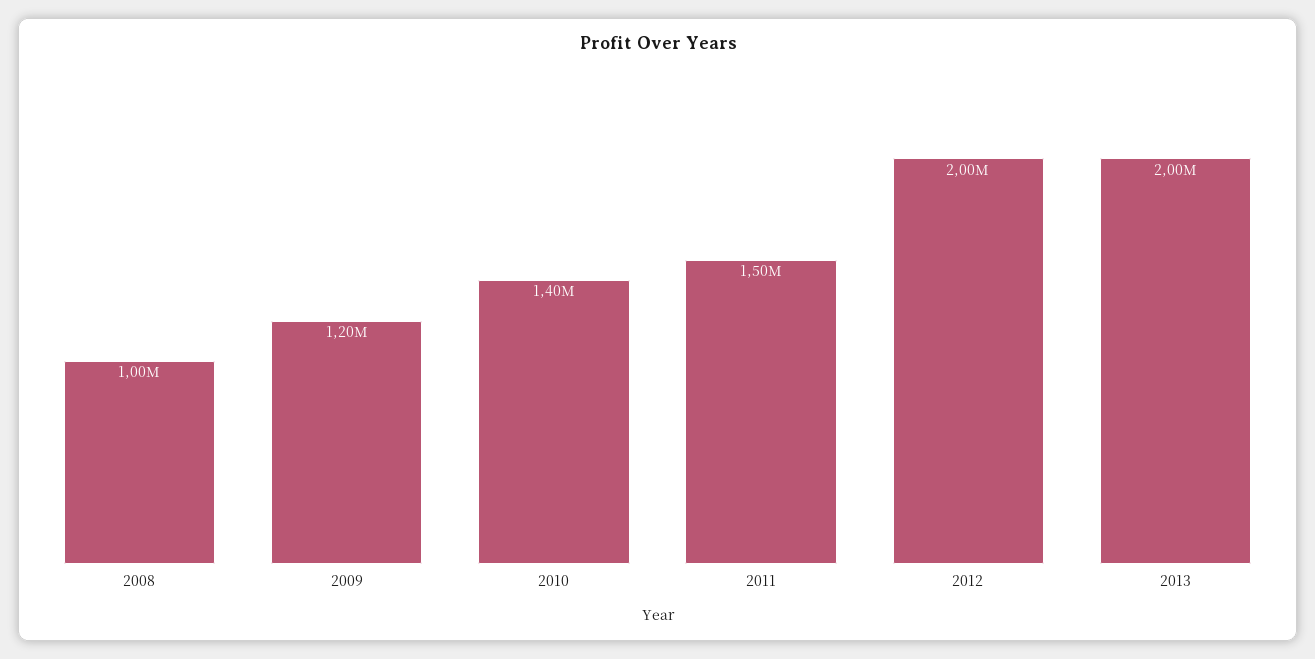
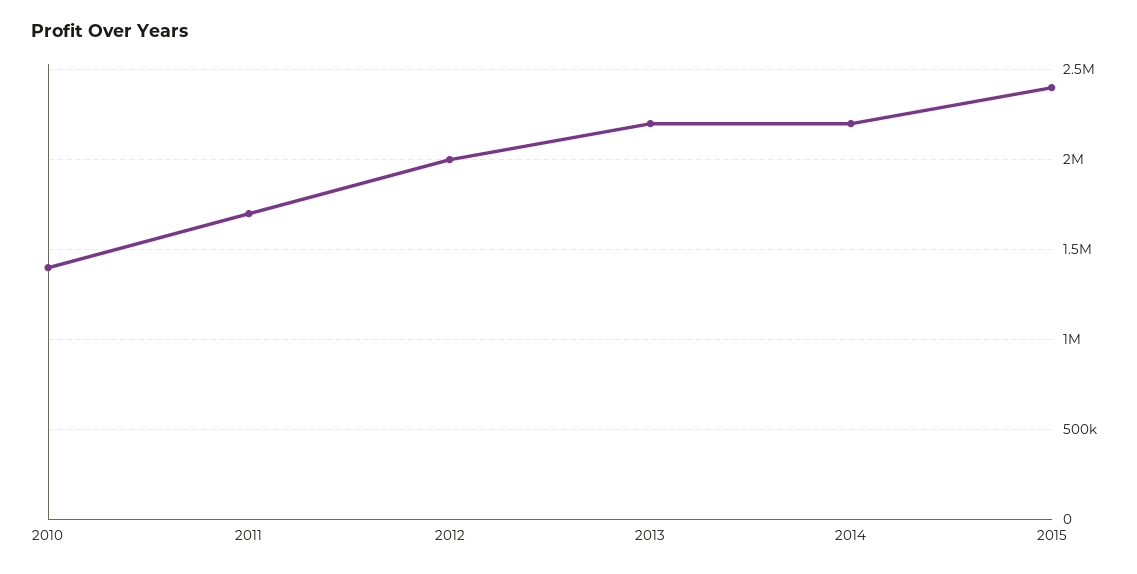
2008: 1000000 -> none
2009: 1200000 -> none
2011: 1500000 -> 1700000
2013: 2000000 -> 2200000
2014: none -> 2200000
2015: none -> 2400000

